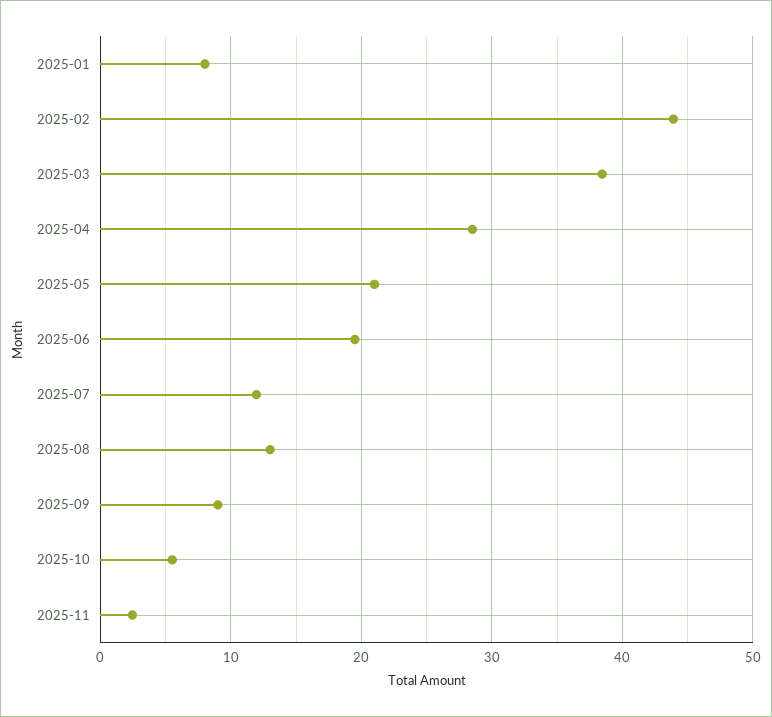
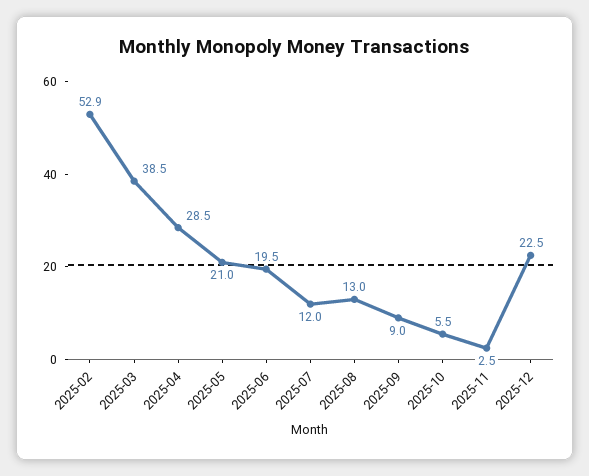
2025-01: 8 -> none
2025-02: 44 -> 52.9
2025-12: none -> 22.5

